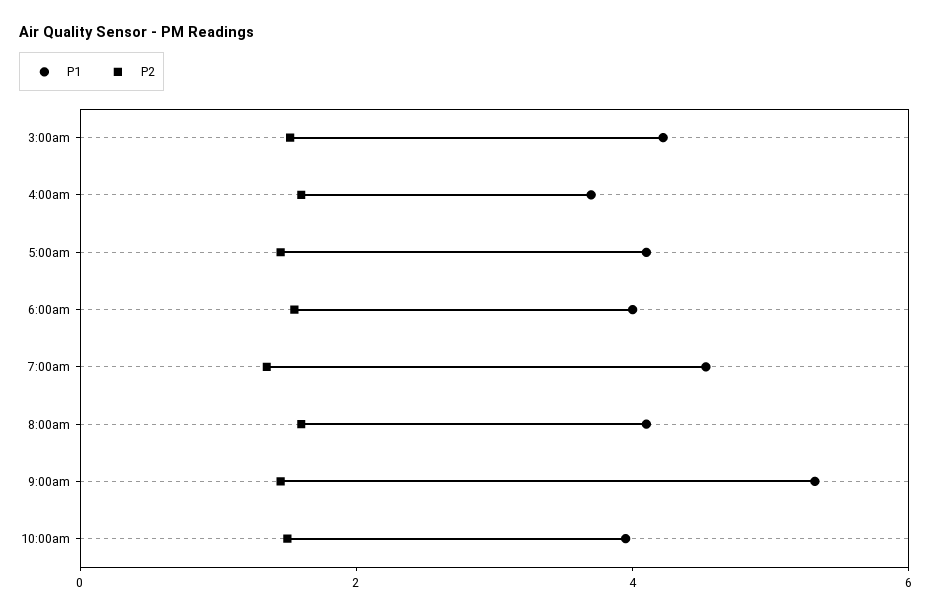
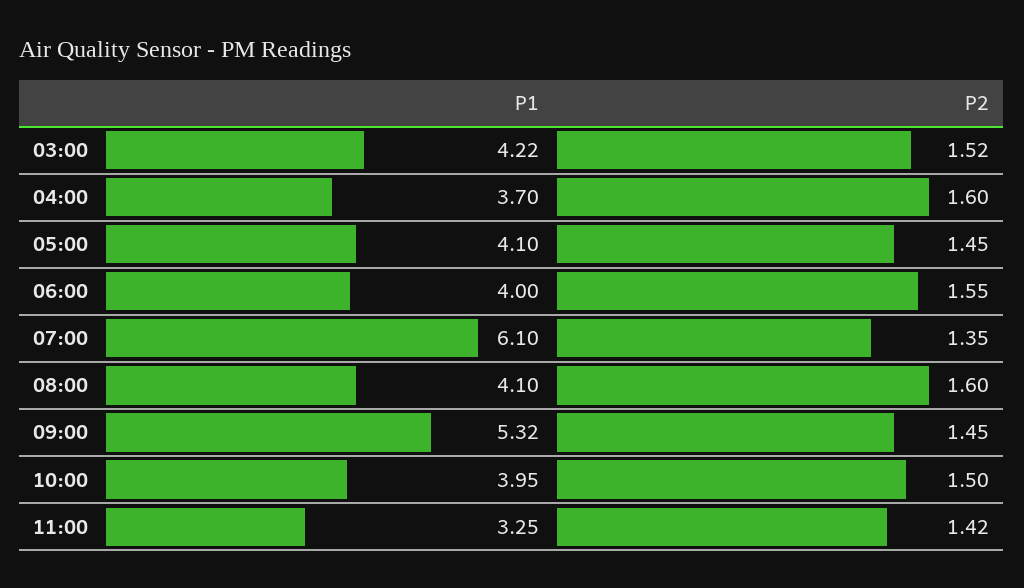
P1, 7:00am: 4.5 -> 6.1
P1, 11:00: none -> 3.25
P2, 11:00: none -> 1.42

